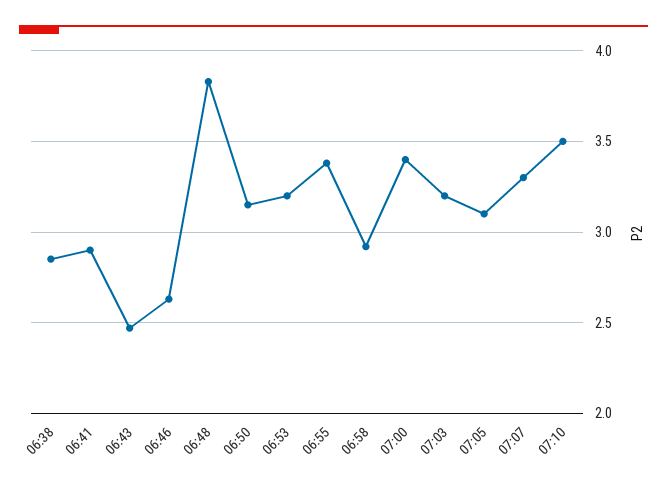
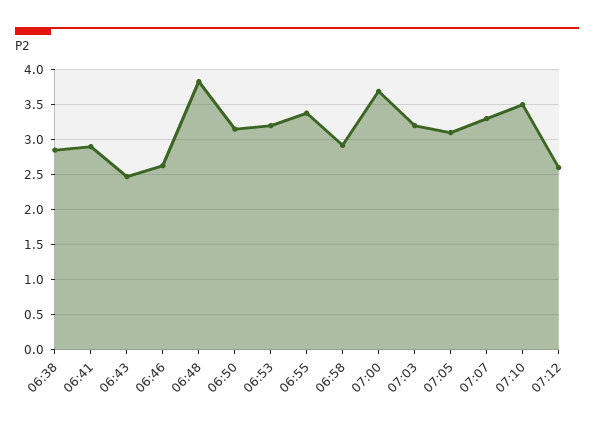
07:00: 3.4 -> 3.7
07:12: none -> 2.6

